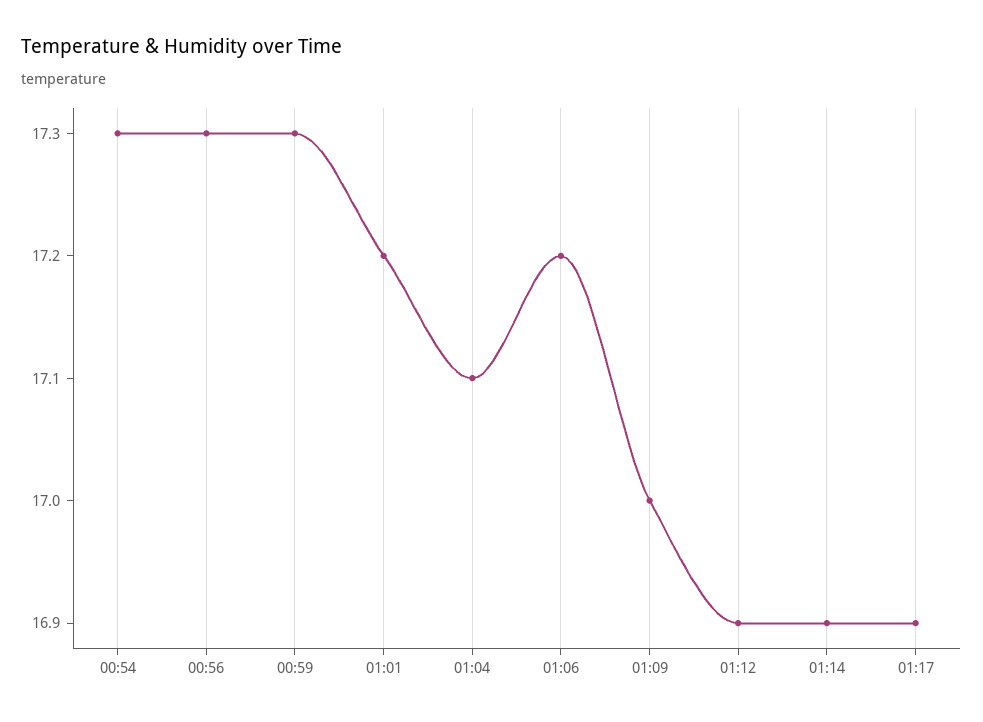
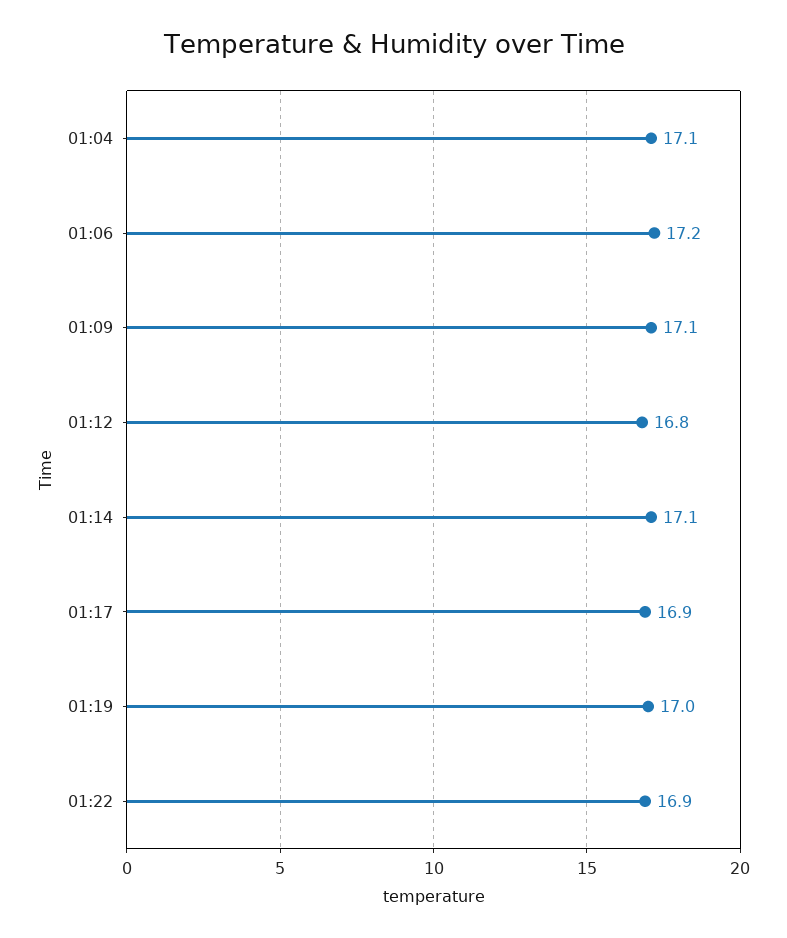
00:54: 17.3 -> none
00:56: 17.3 -> none
00:59: 17.3 -> none
01:01: 17.2 -> none
01:09: 17 -> 17.1
01:12: 16.9 -> 16.8
01:14: 16.9 -> 17.1
01:19: none -> 17
01:22: none -> 16.9

